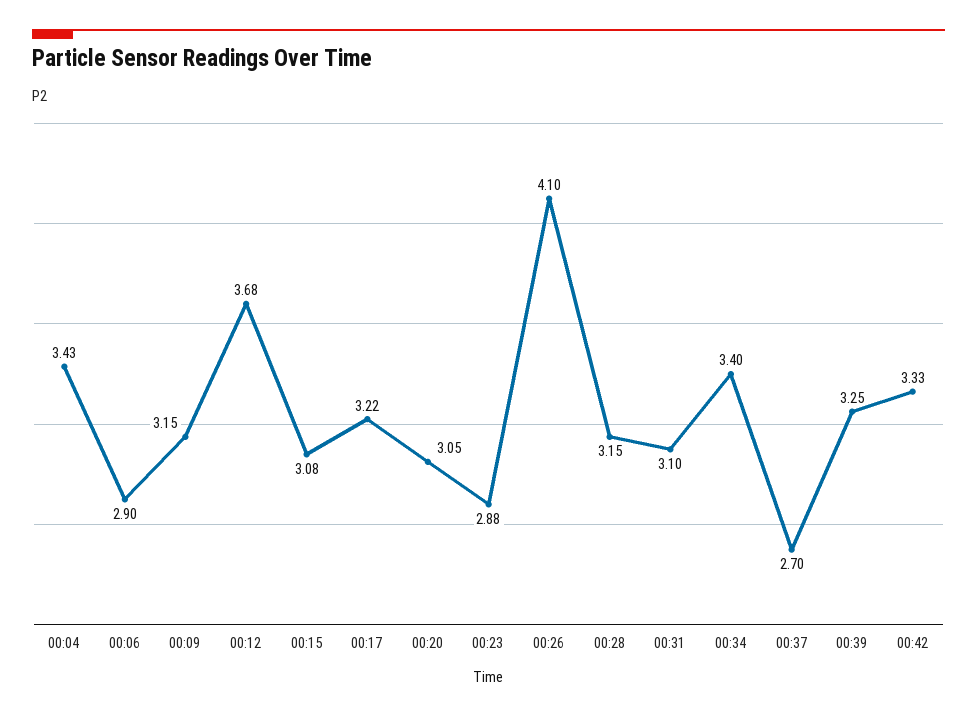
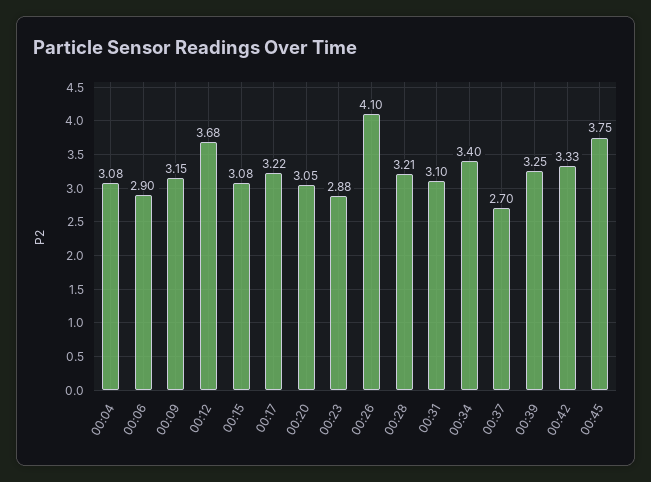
00:04: 3.43 -> 3.08
00:28: 3.15 -> 3.21
00:45: none -> 3.75

